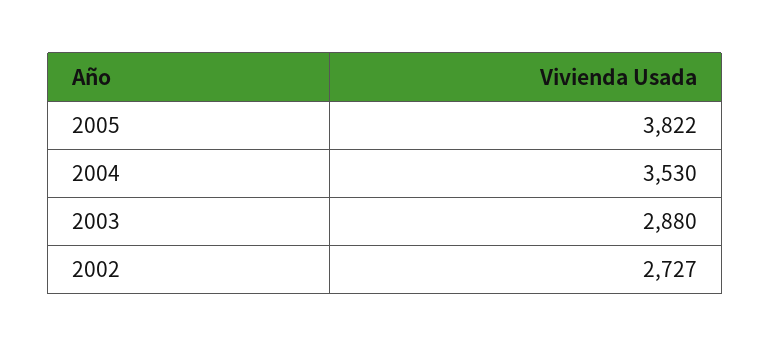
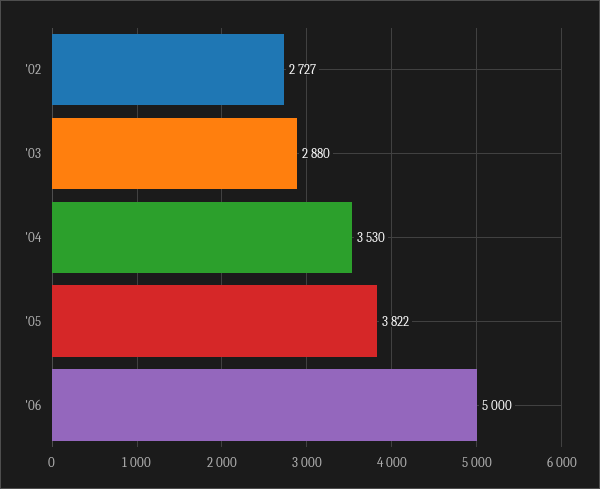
'06: none -> 5000

